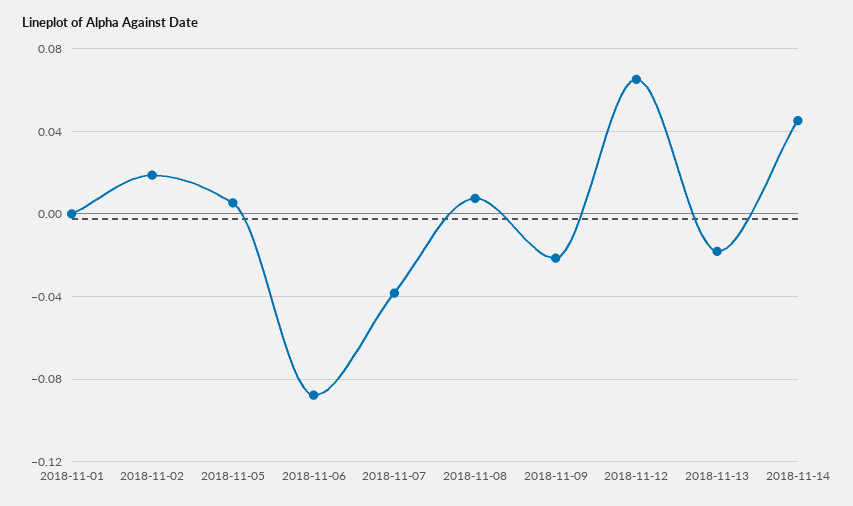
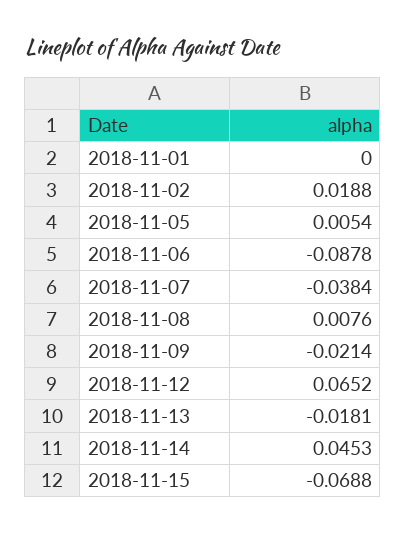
2018-11-15: none -> -0.0688

